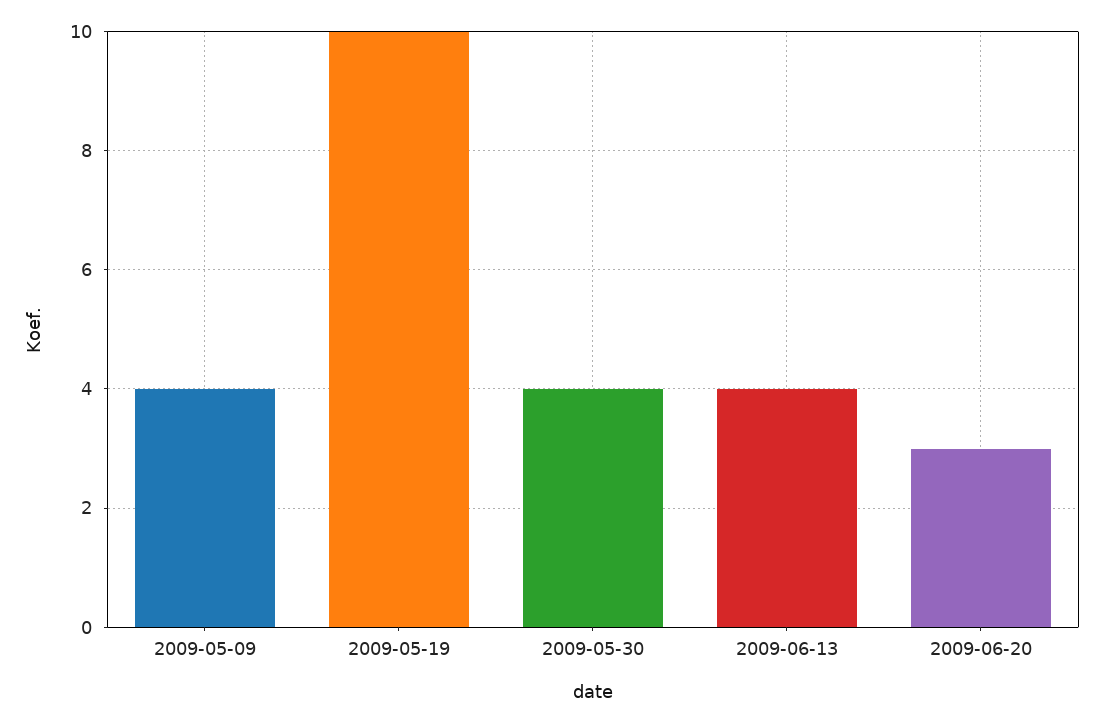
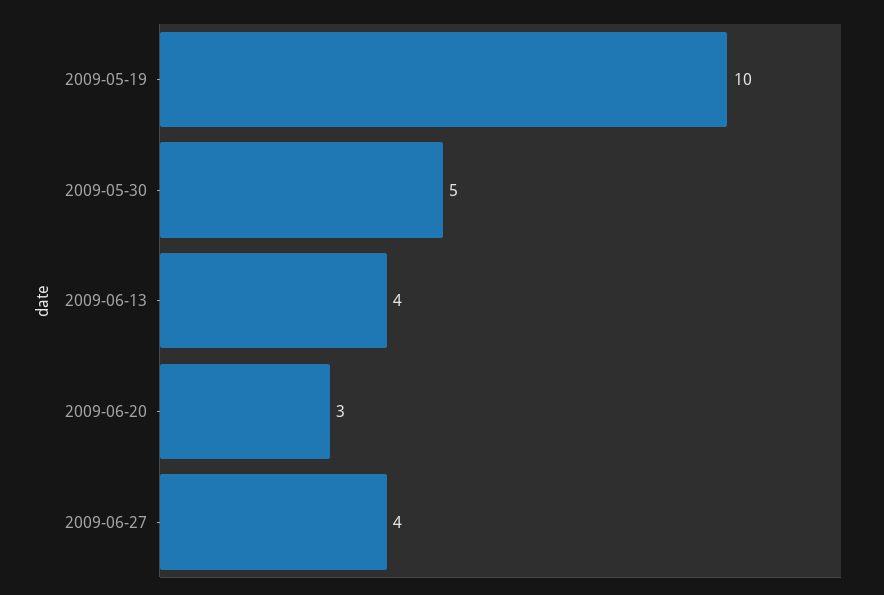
2009-05-09: 4 -> none
2009-05-30: 4 -> 5
2009-06-27: none -> 4

